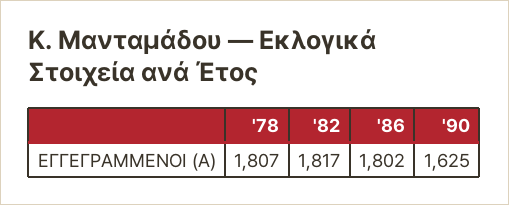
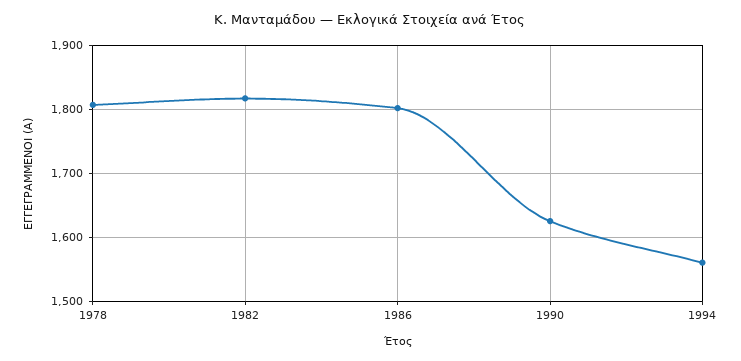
1994: none -> 1560

